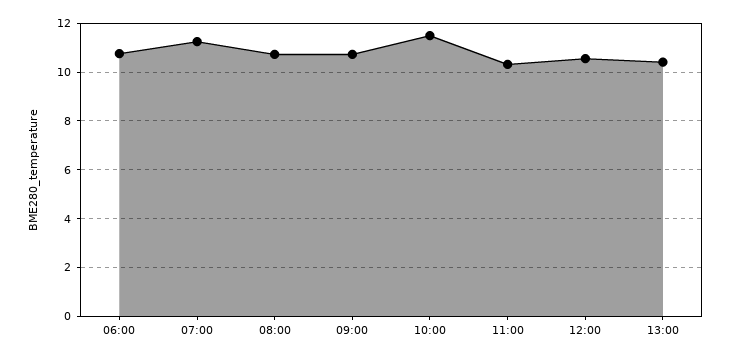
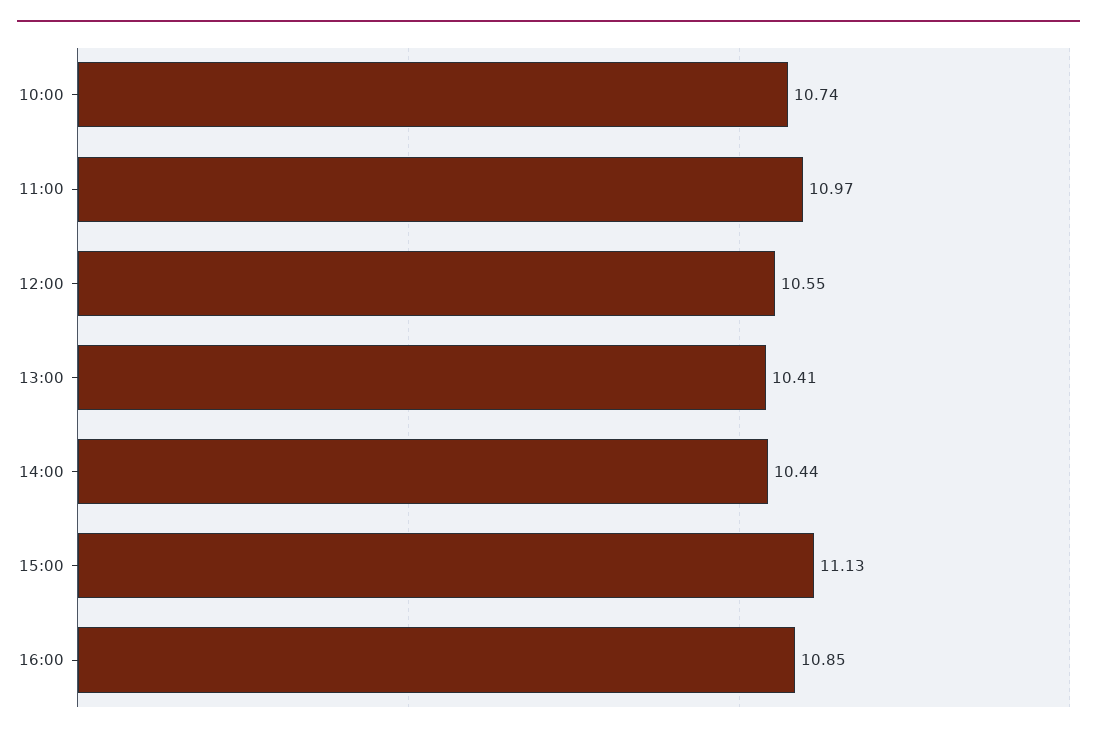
06:00: 10.75 -> none
07:00: 11.25 -> none
08:00: 10.75 -> none
09:00: 10.75 -> none
10:00: 11.5 -> 10.74
11:00: 10.25 -> 10.97
14:00: none -> 10.44
15:00: none -> 11.13
16:00: none -> 10.85

